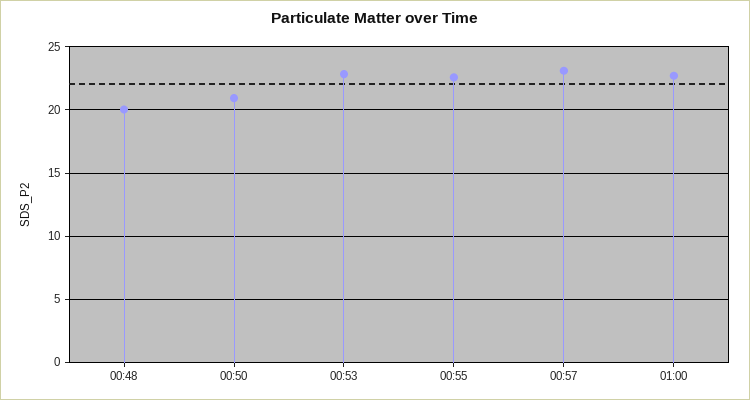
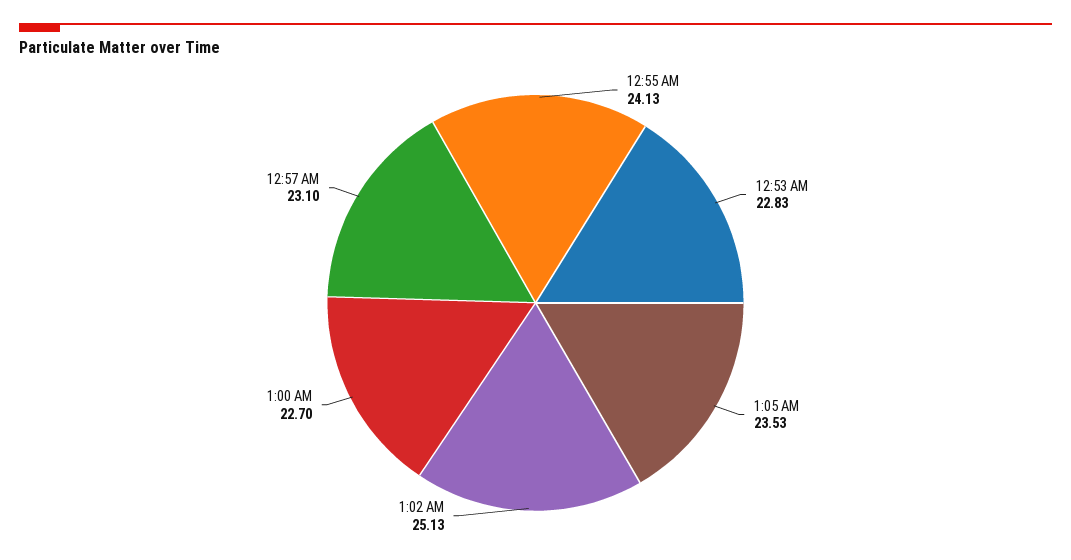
00:48: 20 -> none
00:50: 21 -> none
00:55: 22.5 -> 24.13
1:05 AM: none -> 23.53
1:02 AM: none -> 25.13

